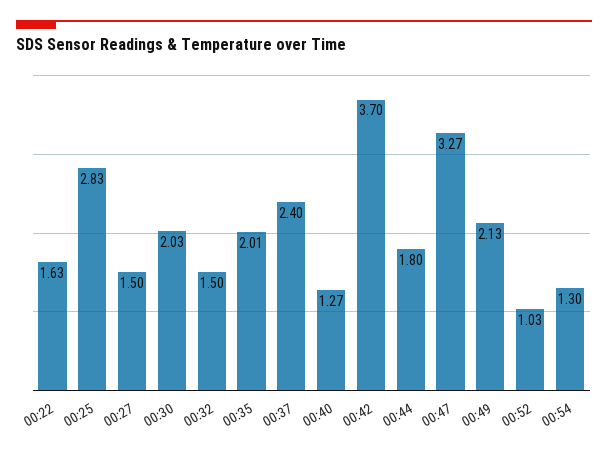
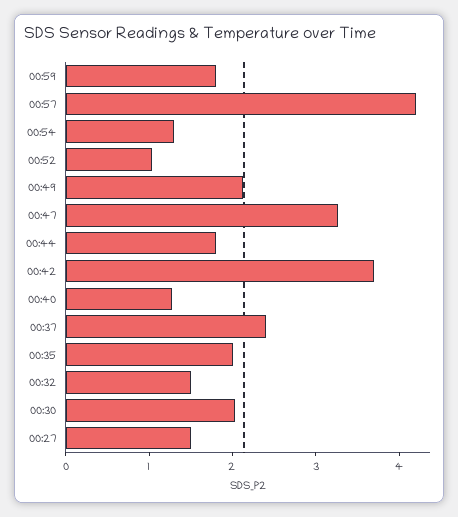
00:22: 1.63 -> none
00:25: 2.83 -> none
00:59: none -> 1.8
00:57: none -> 4.2

